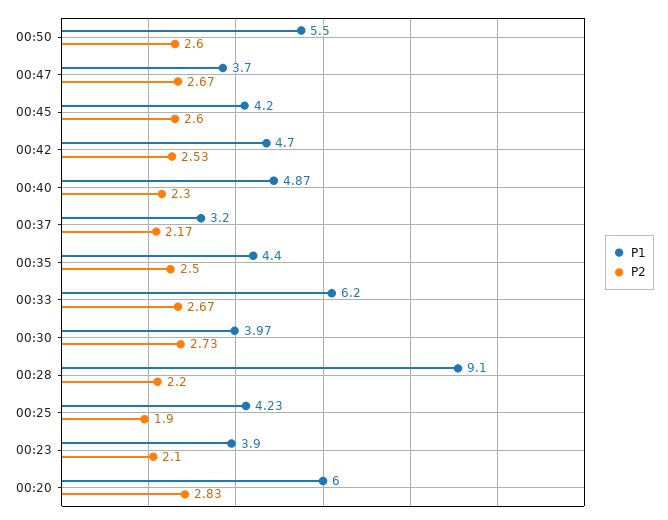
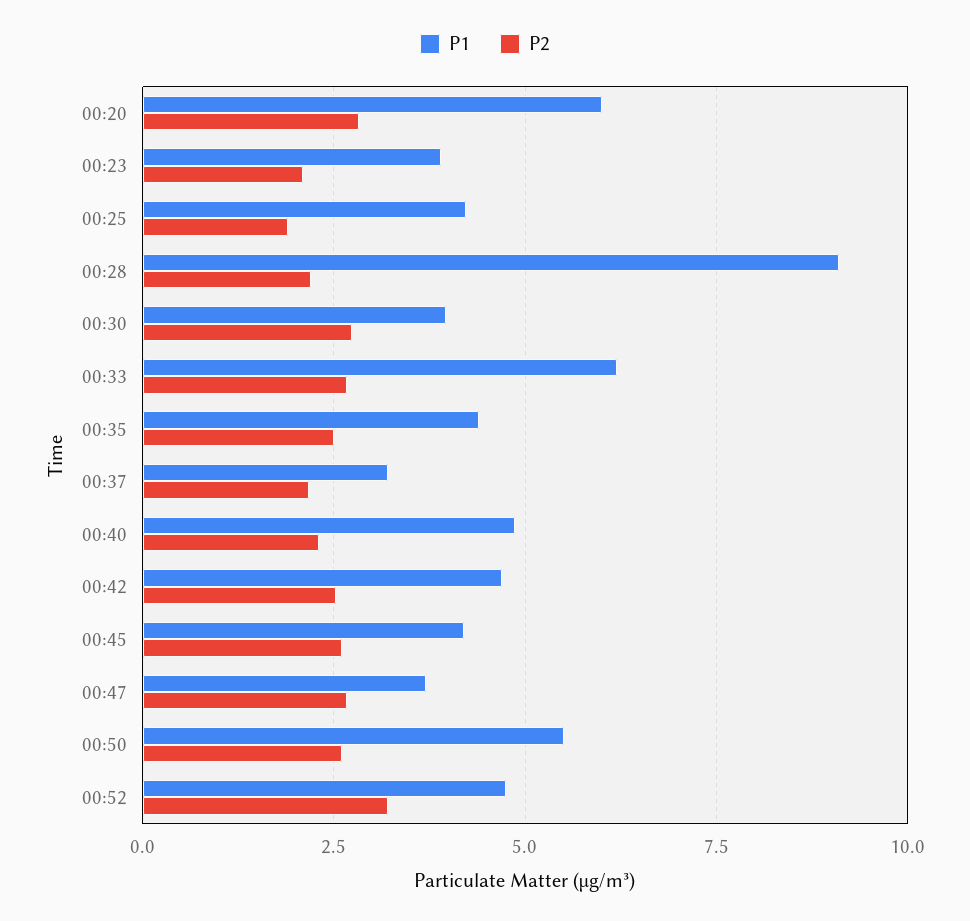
P1, 00:52: none -> 4.75
P2, 00:52: none -> 3.25

